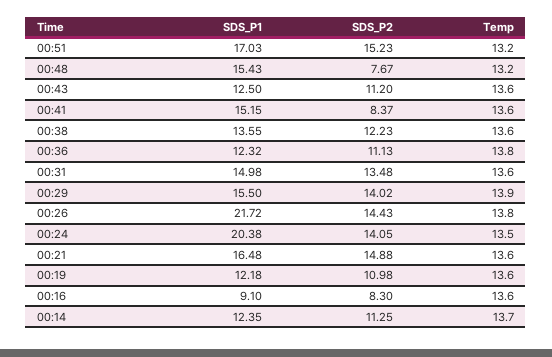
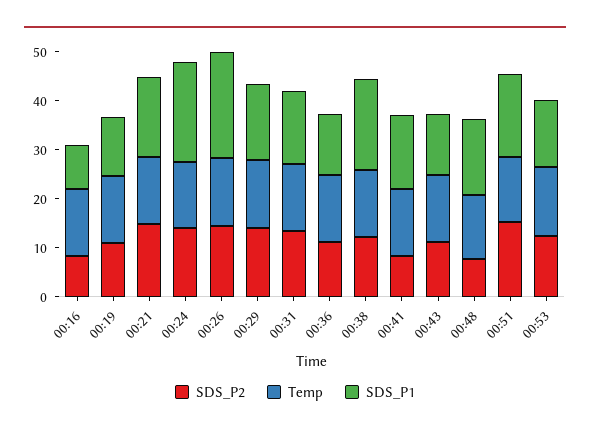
SDS_P1, 00:38: 13.55 -> 18
SDS_P1, 00:14: 12.35 -> none
SDS_P2, 00:14: 11.25 -> none
Temp, 00:14: 13.7 -> none
SDS_P2, 00:53: none -> 12
Temp, 00:53: none -> 14
SDS_P1, 00:53: none -> 14

